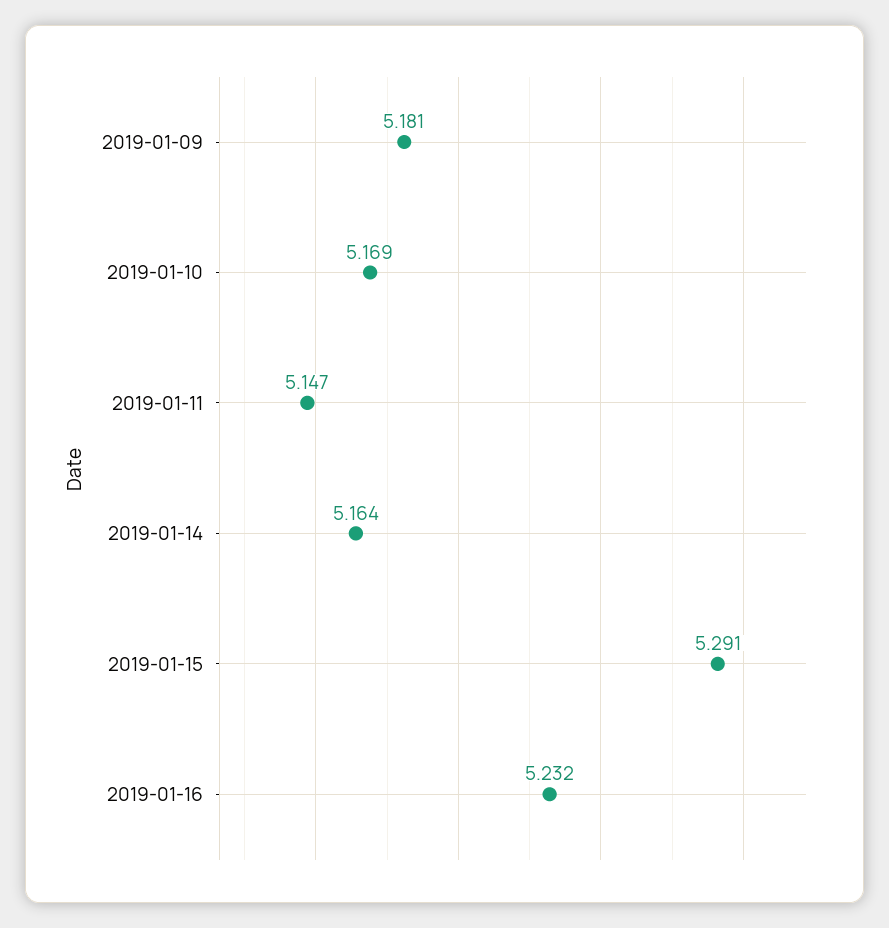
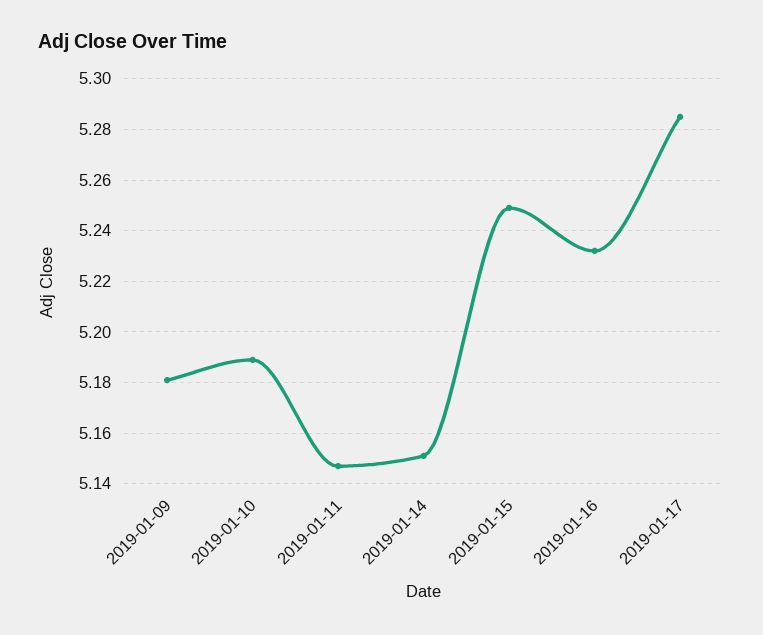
2019-01-10: 5.169 -> 5.19
2019-01-14: 5.164 -> 5.15
2019-01-15: 5.291 -> 5.25
2019-01-17: none -> 5.285

